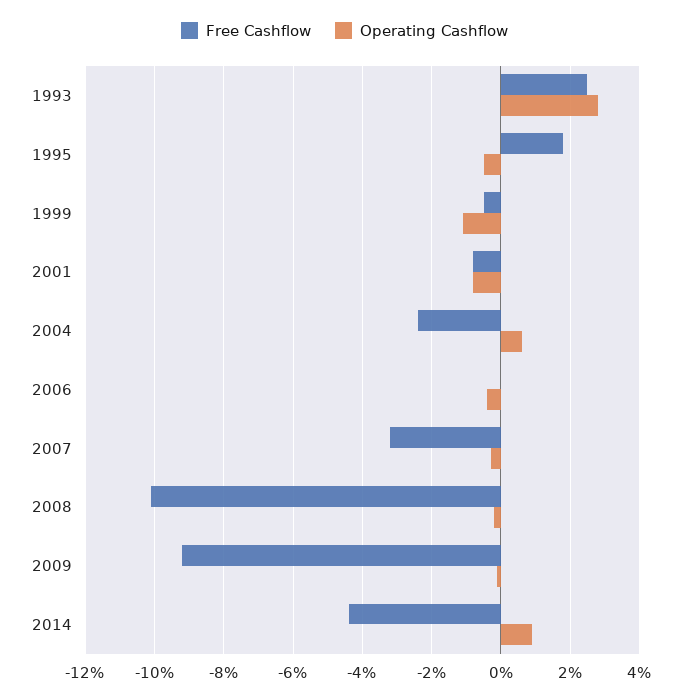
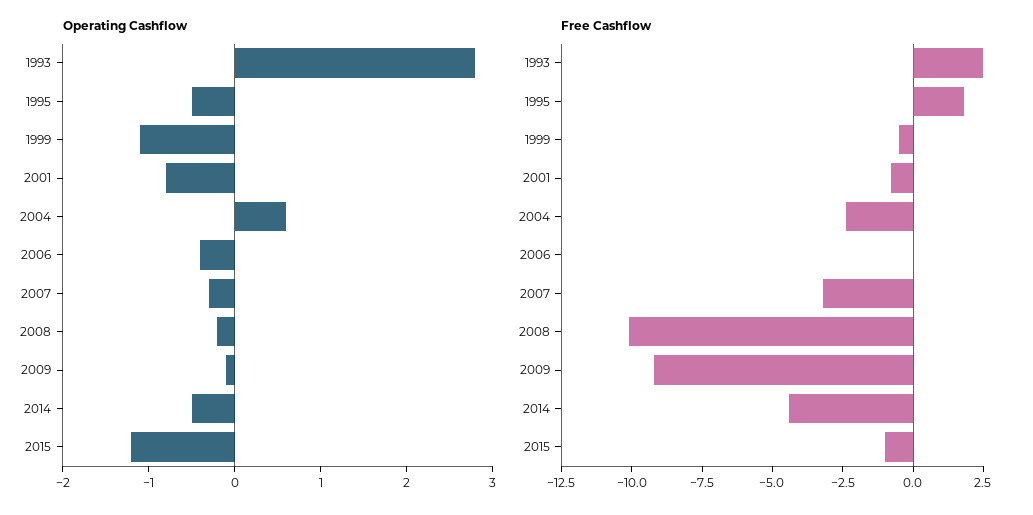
Operating Cashflow, 2014: 1 -> -0.5
Operating Cashflow, 2015: none -> -1.2
Free Cashflow, 2015: none -> -1

